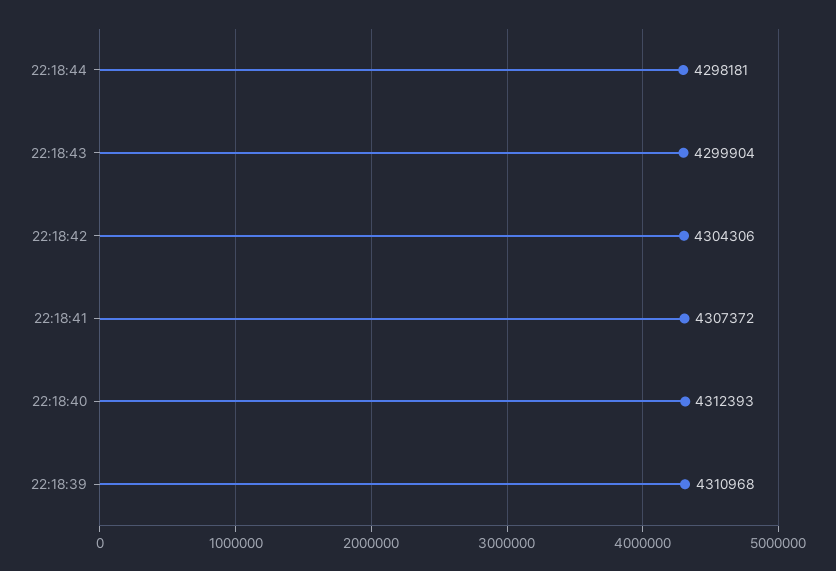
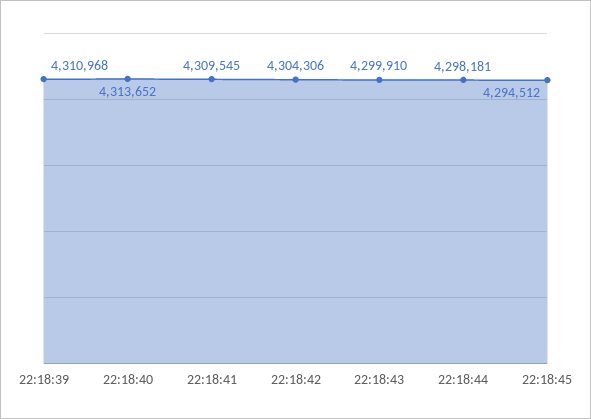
22:18:43: 4299904 -> 4299910
22:18:41: 4307372 -> 4309545
22:18:40: 4312393 -> 4313652
22:18:45: none -> 4294512

